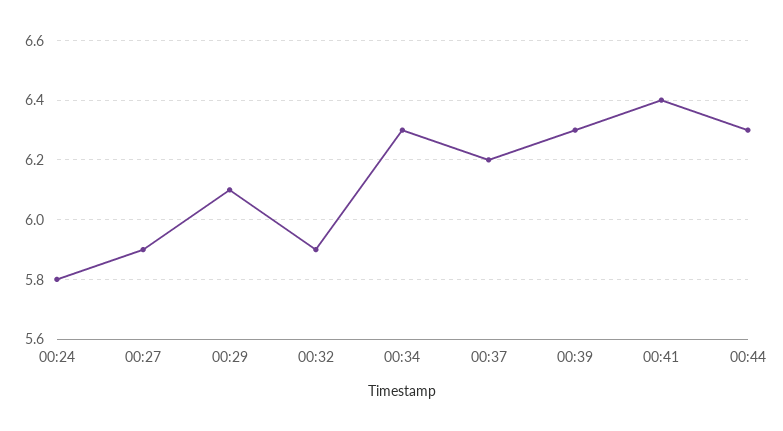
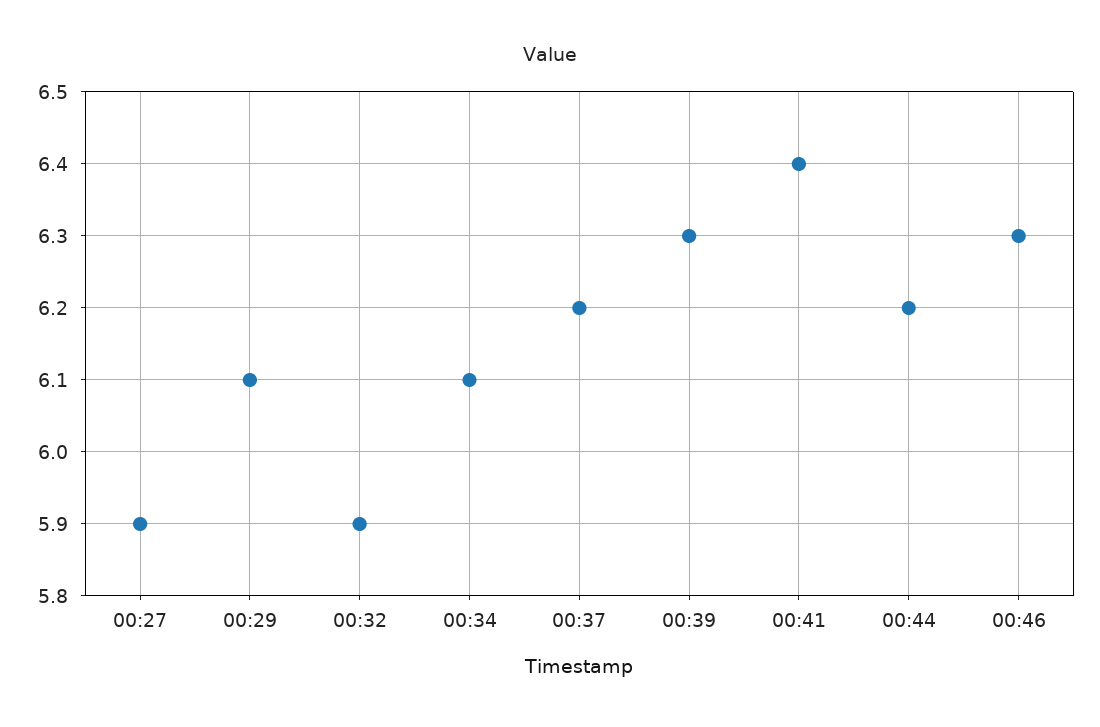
00:24: 5.8 -> none
00:34: 6.3 -> 6.1
00:44: 6.3 -> 6.2
00:46: none -> 6.3

